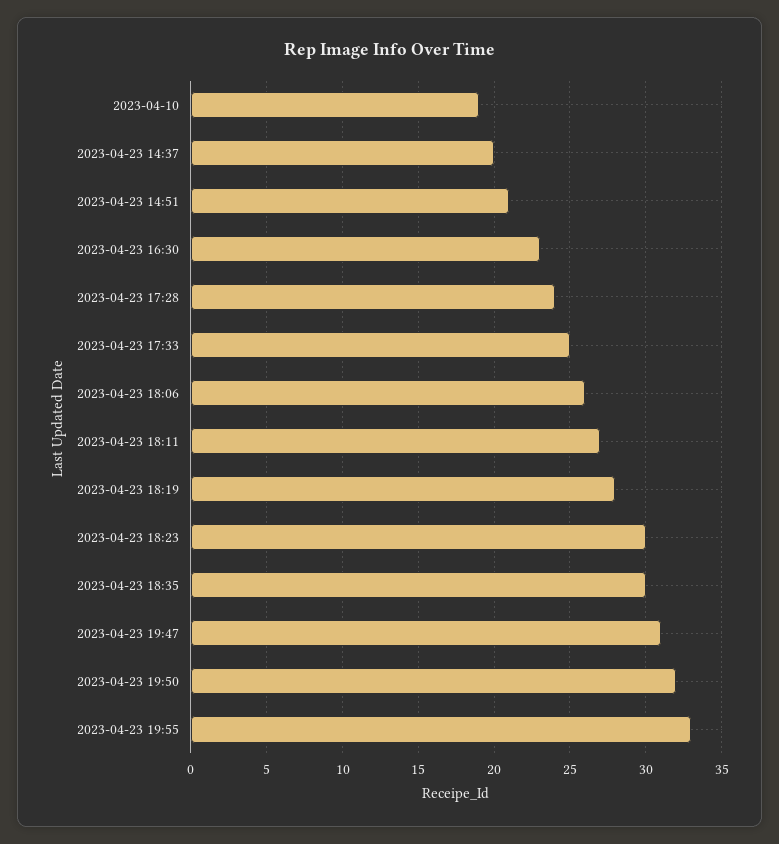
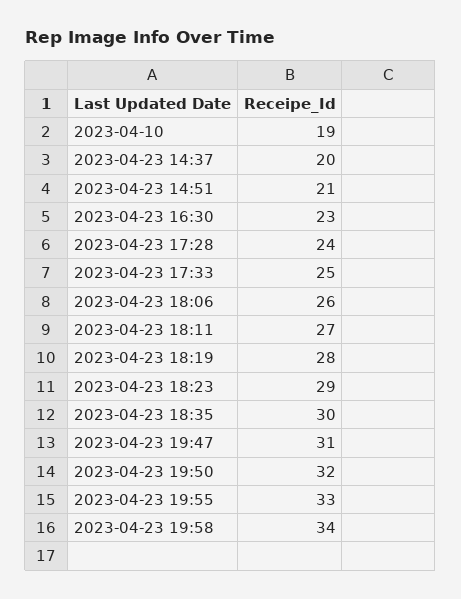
2023-04-23 18:23: 30 -> 29
2023-04-23 19:58: none -> 34

